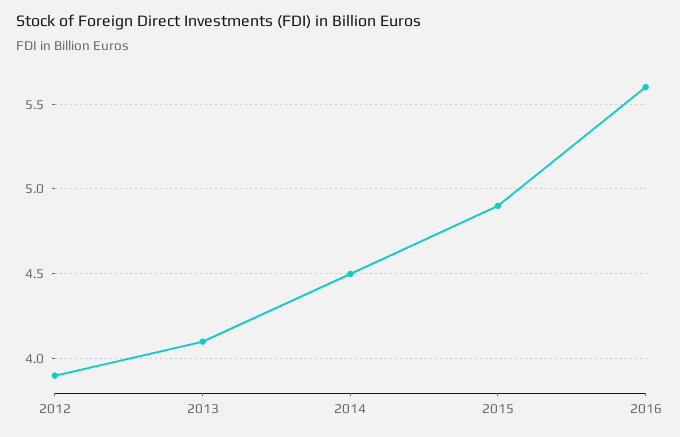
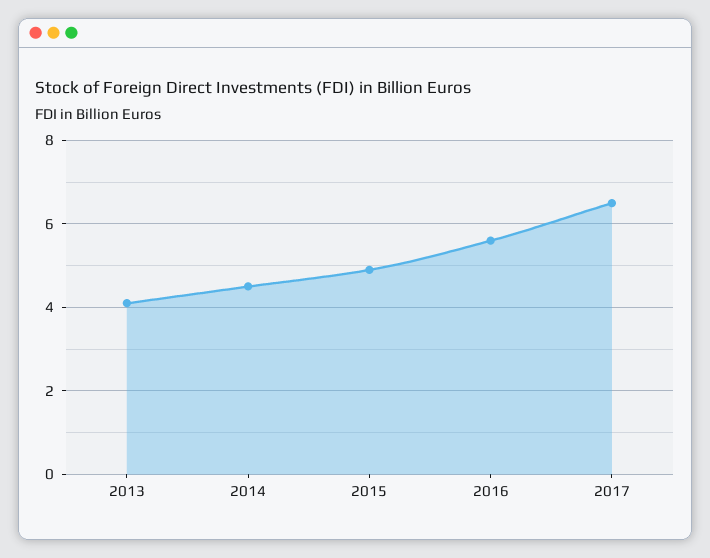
2012: 3.9 -> none
2017: none -> 6.5

